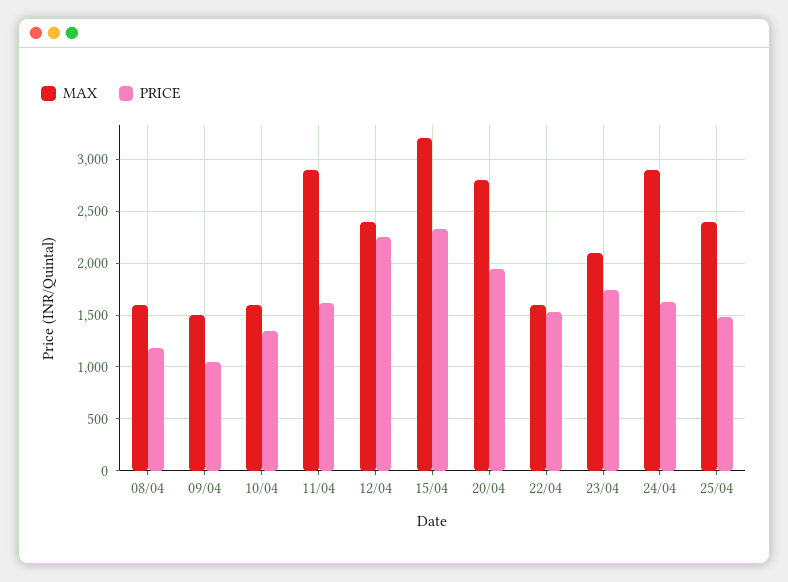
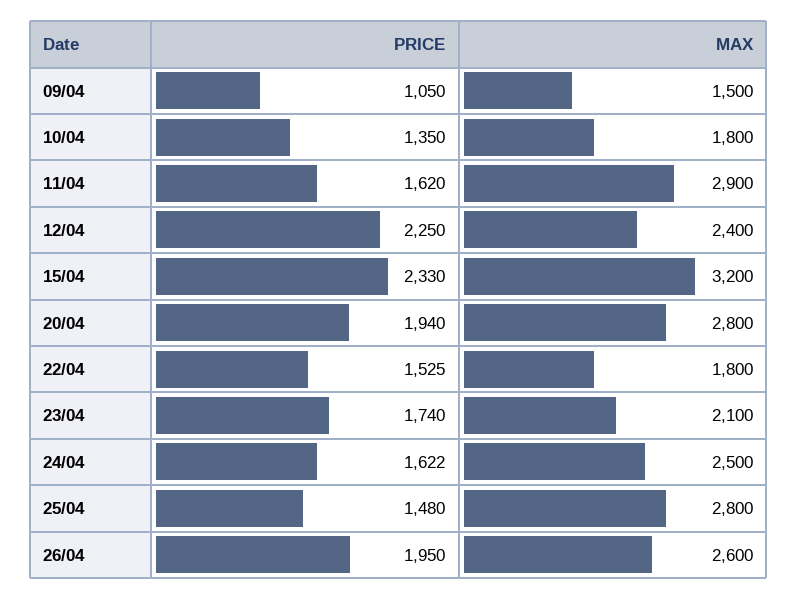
MAX, 08/04: 1600 -> none
PRICE, 08/04: 1200 -> none
MAX, 10/04: 1600 -> 1800
MAX, 22/04: 1600 -> 1800
MAX, 24/04: 2900 -> 2500
MAX, 25/04: 2400 -> 2800
PRICE, 26/04: none -> 1950
MAX, 26/04: none -> 2600

